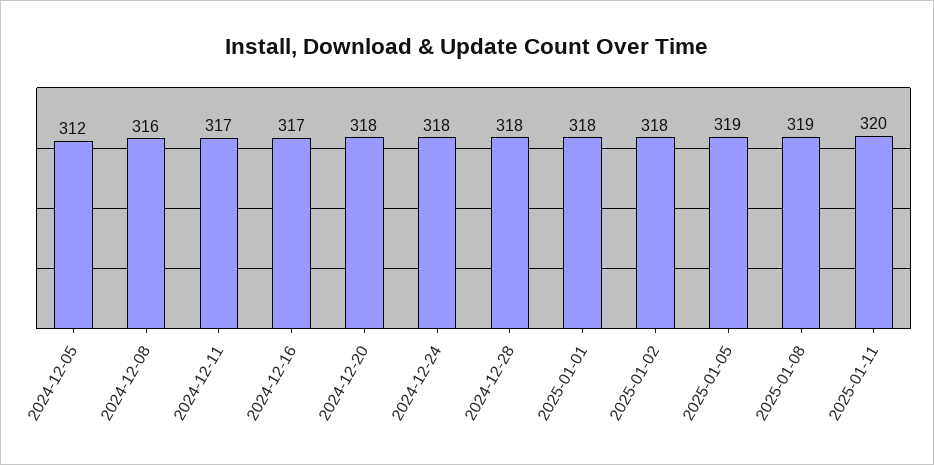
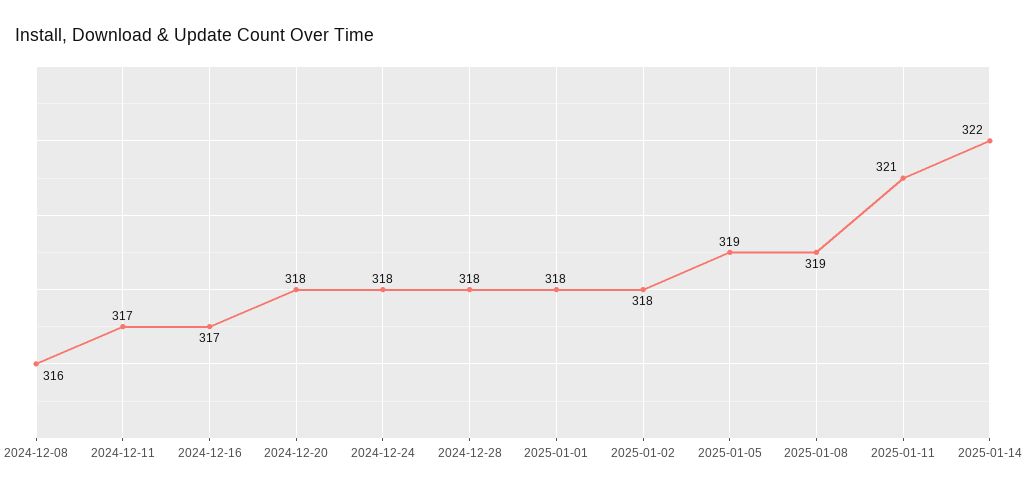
2024-12-05: 312 -> none
2025-01-11: 320 -> 321
2025-01-14: none -> 322

